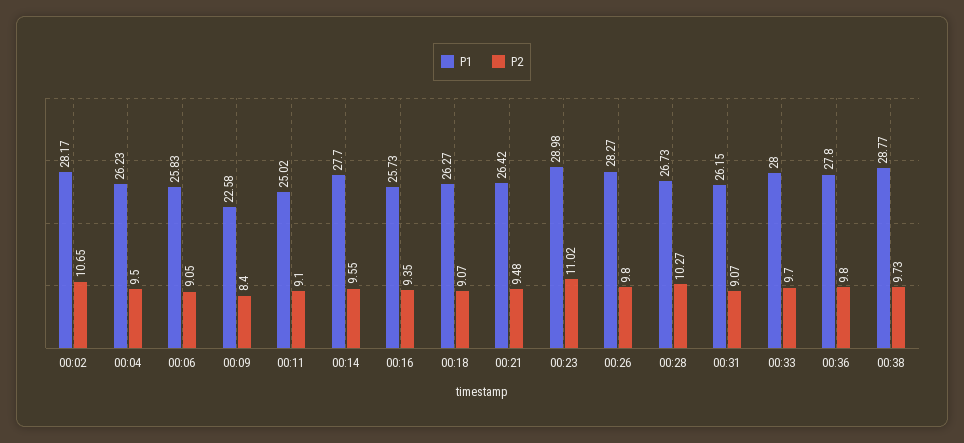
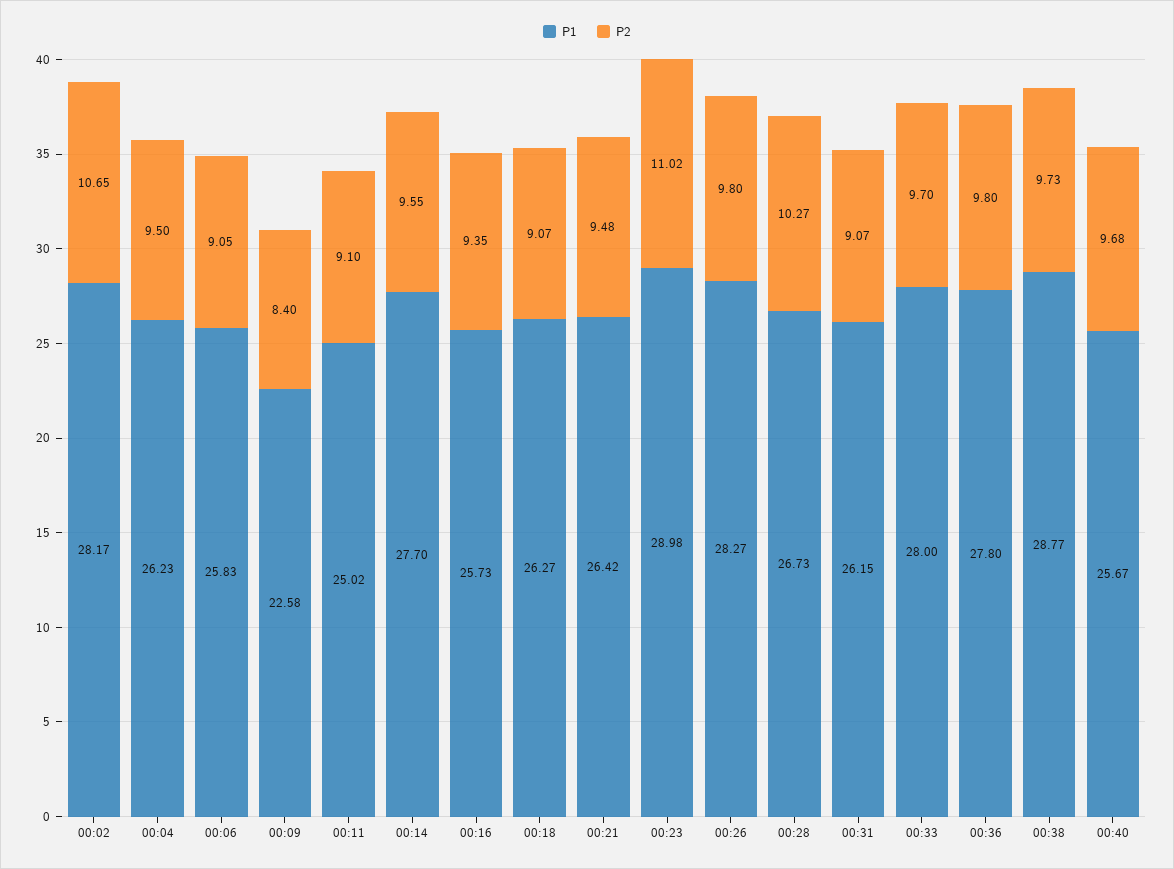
P1, 00:40: none -> 25.67
P2, 00:40: none -> 9.68

